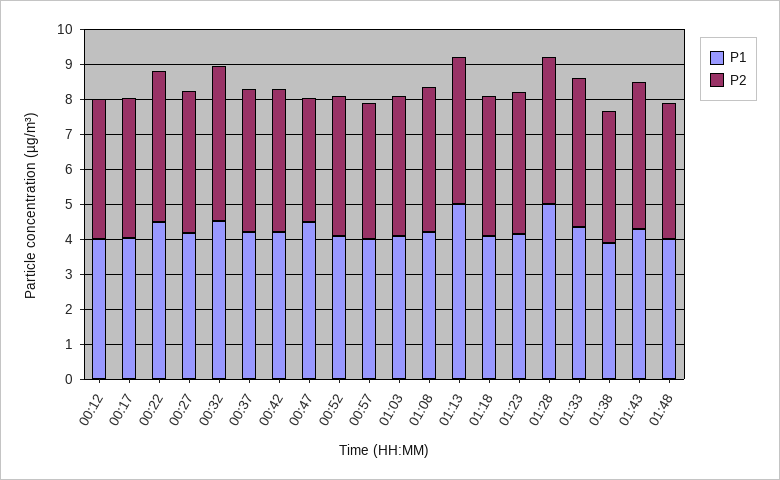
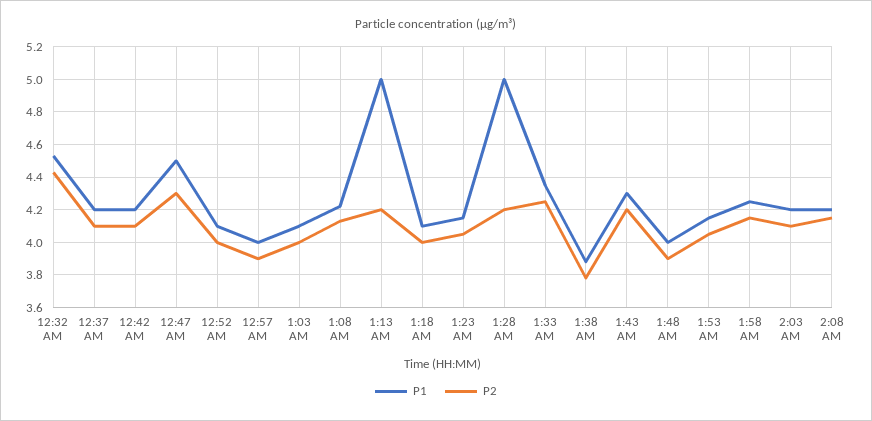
P1, 00:12: 4 -> none
P2, 00:12: 4 -> none
P1, 00:17: 4 -> none
P2, 00:17: 4 -> none
P1, 00:22: 4.5 -> none
P2, 00:22: 4.25 -> none
P1, 00:27: 4.25 -> none
P2, 00:27: 4 -> none
P2, 00:47: 3.5 -> 4.3
P1, 1:53 AM: none -> 4.15
P2, 1:53 AM: none -> 4.05
P1, 1:58 AM: none -> 4.25
P2, 1:58 AM: none -> 4.15
P1, 2:03 AM: none -> 4.2
P2, 2:03 AM: none -> 4.1
P1, 2:08 AM: none -> 4.2
P2, 2:08 AM: none -> 4.15

